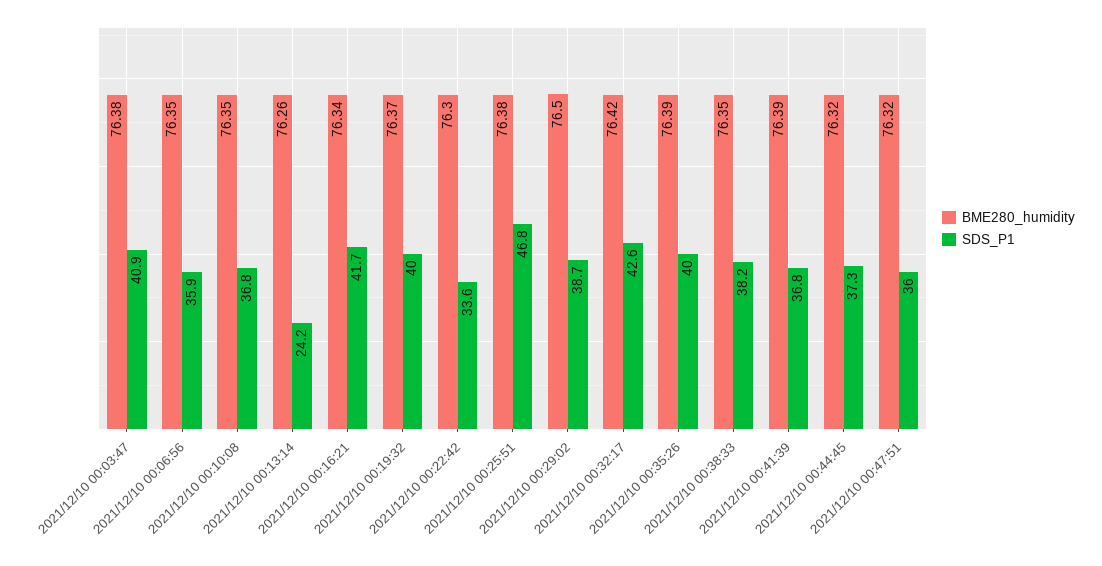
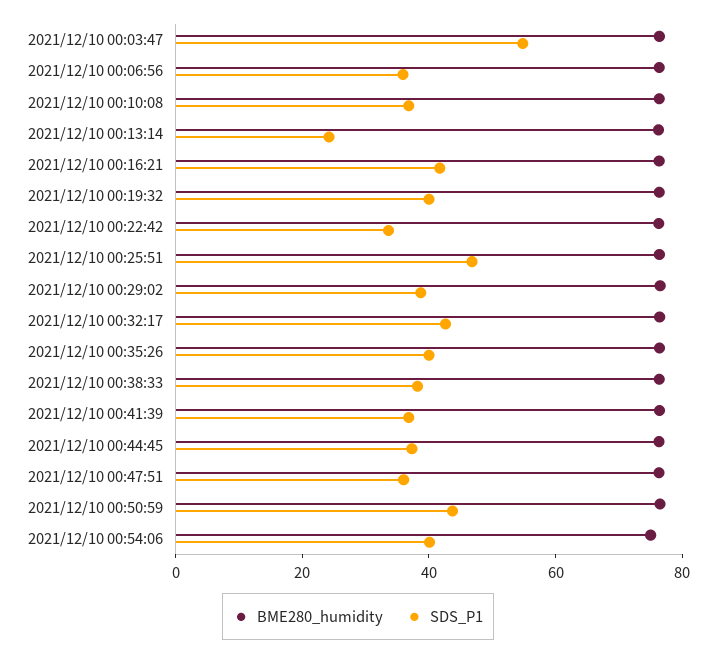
SDS_P1, 2021/12/10 00:03:47: 40.9 -> 55
BME280_humidity, 2021/12/10 00:50:59: none -> 75
SDS_P1, 2021/12/10 00:50:59: none -> 45
BME280_humidity, 2021/12/10 00:54:06: none -> 75
SDS_P1, 2021/12/10 00:54:06: none -> 40

